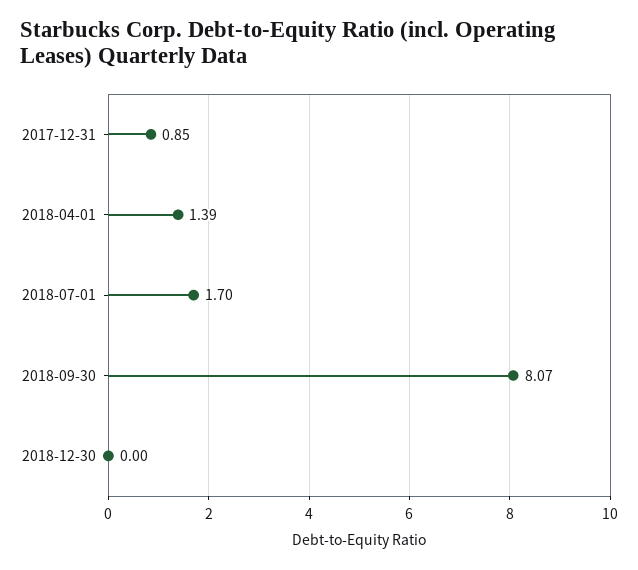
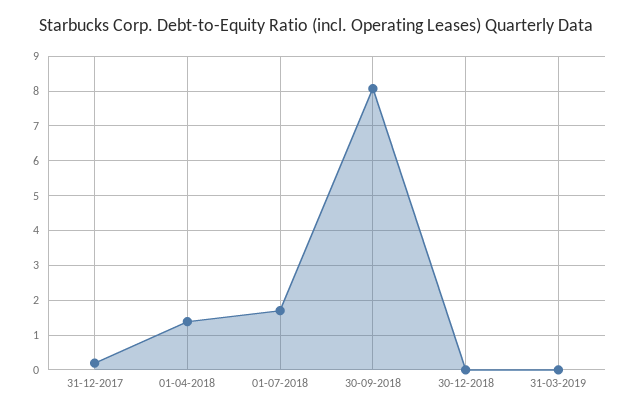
2017-12-31: 0.85 -> 0.2
31-03-2019: none -> 0

